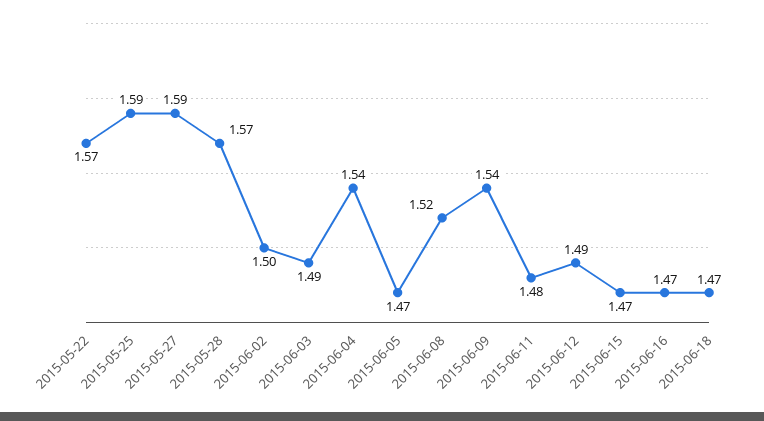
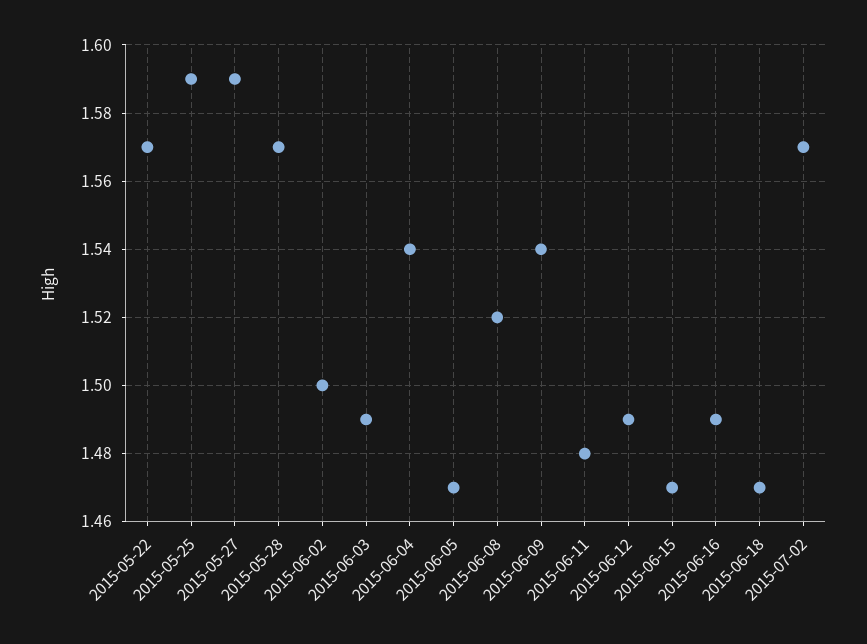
2015-06-16: 1.47 -> 1.49
2015-07-02: none -> 1.57

